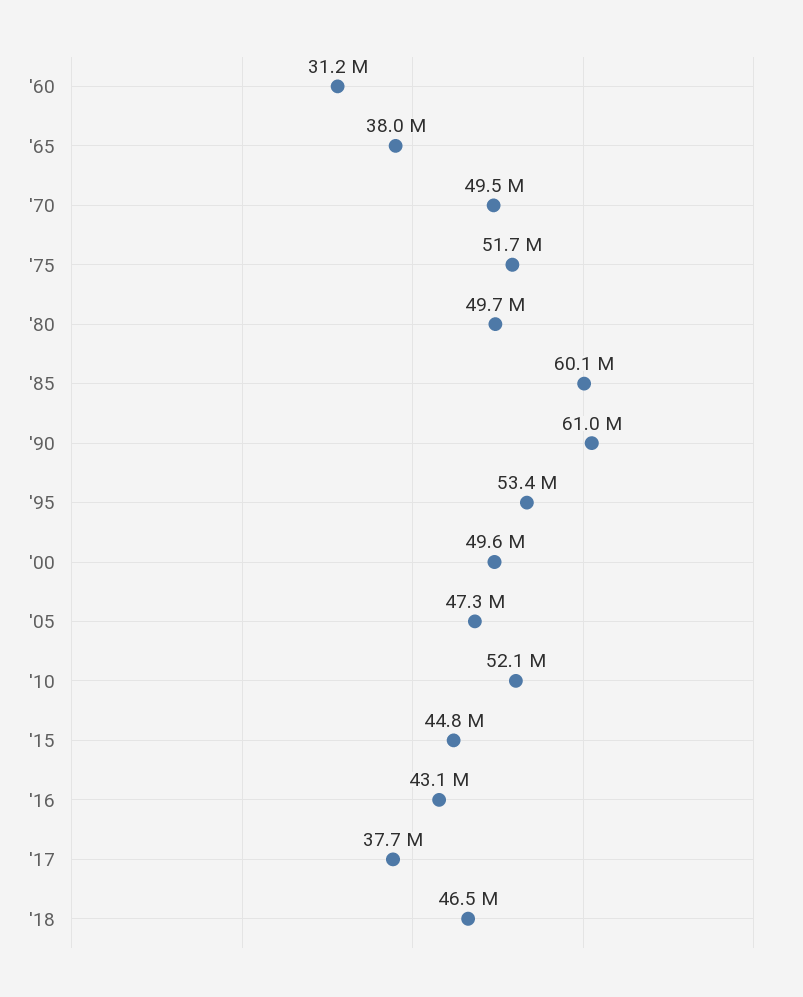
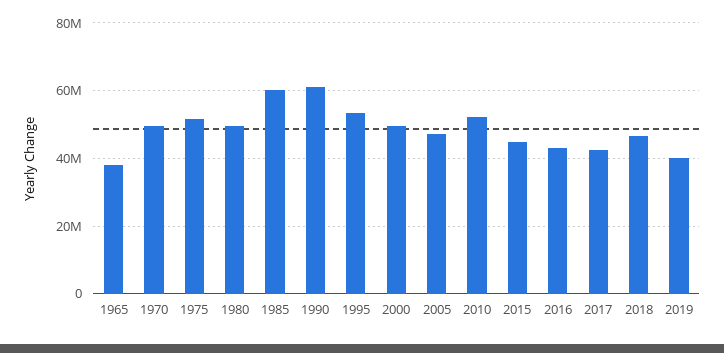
'60: 31200000 -> none
'17: 37700000 -> 42000000
2019: none -> 40000000

